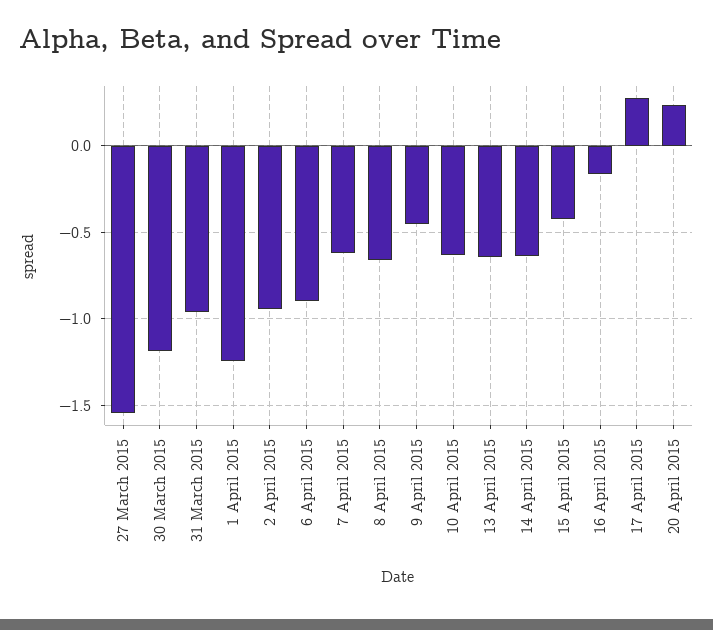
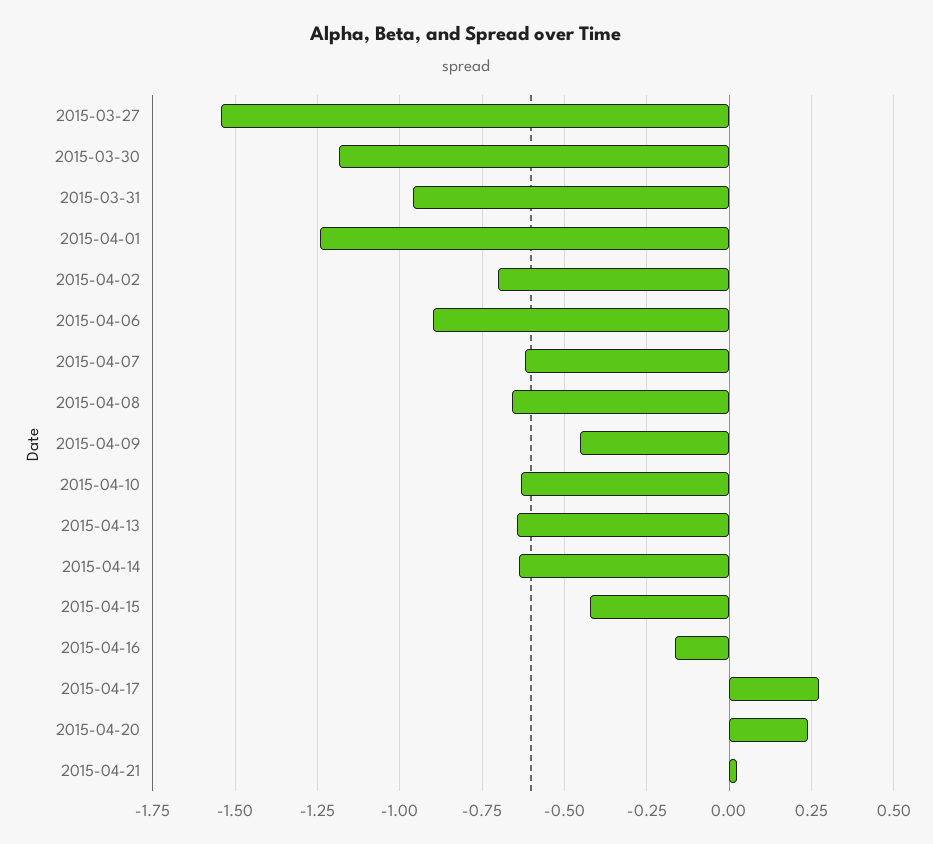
2 April 2015: -0.95 -> -0.7
2015-04-21: none -> 0.025

